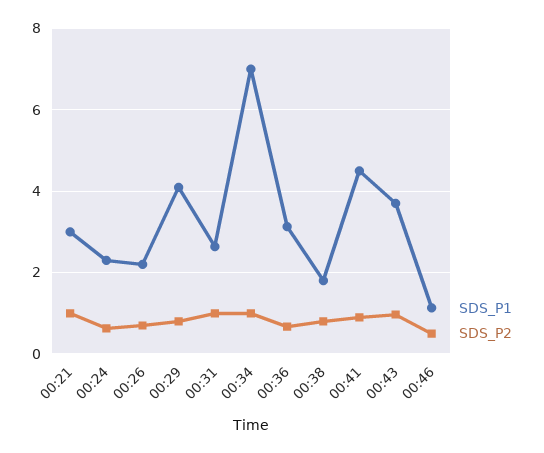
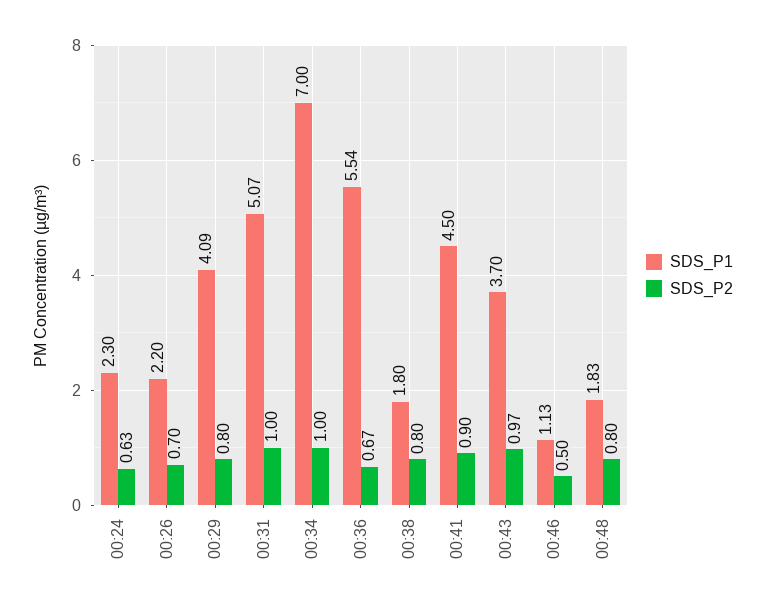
SDS_P1, 00:21: 3 -> none
SDS_P2, 00:21: 1 -> none
SDS_P1, 00:31: 2.6 -> 5.07
SDS_P1, 00:36: 3.2 -> 5.54
SDS_P1, 00:48: none -> 1.83
SDS_P2, 00:48: none -> 0.8

